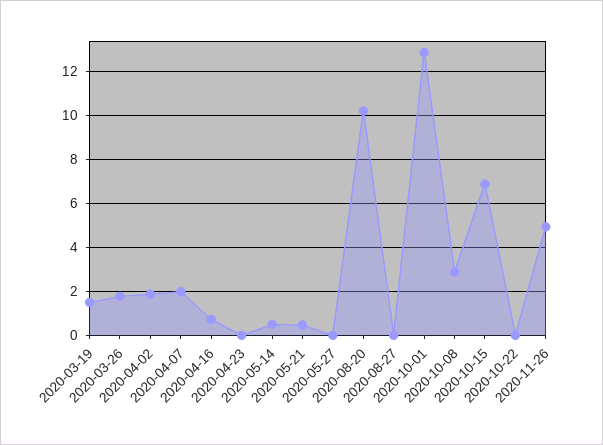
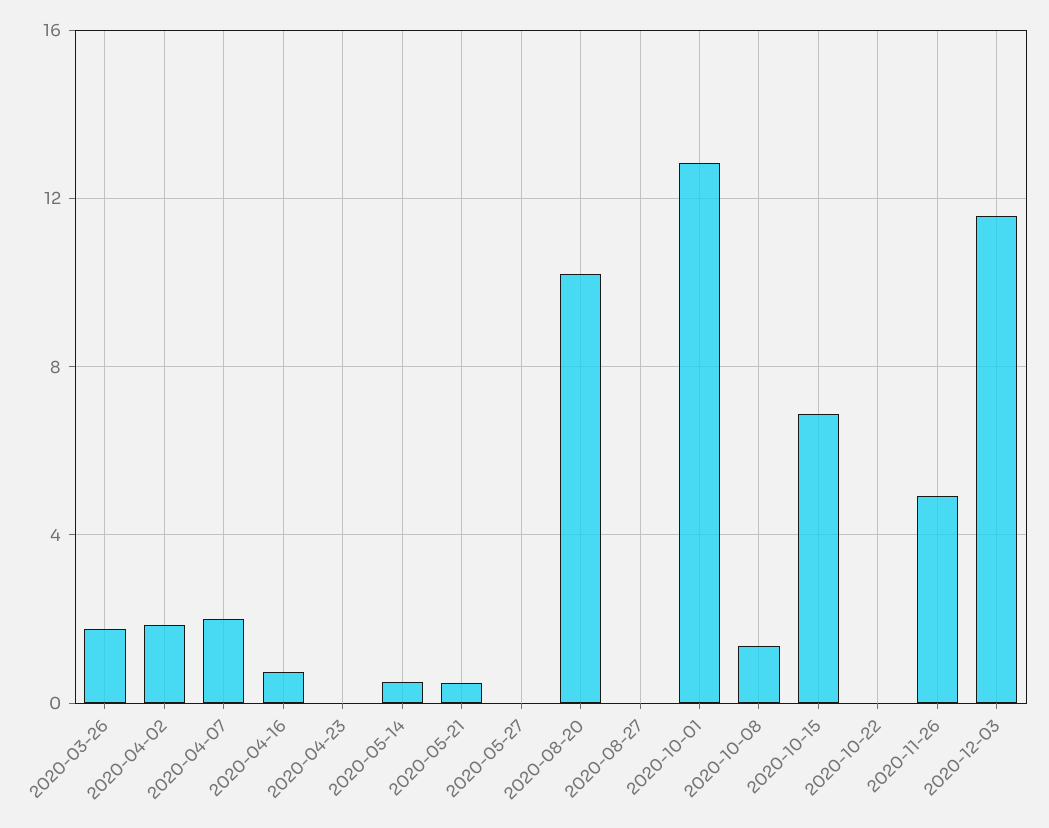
2020-03-19: 1.5 -> none
2020-10-08: 3 -> 1.5
2020-12-03: none -> 11.5

